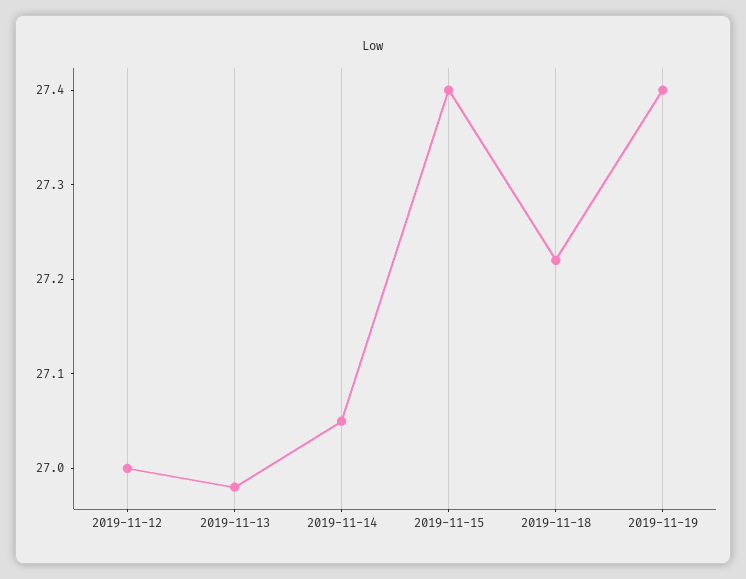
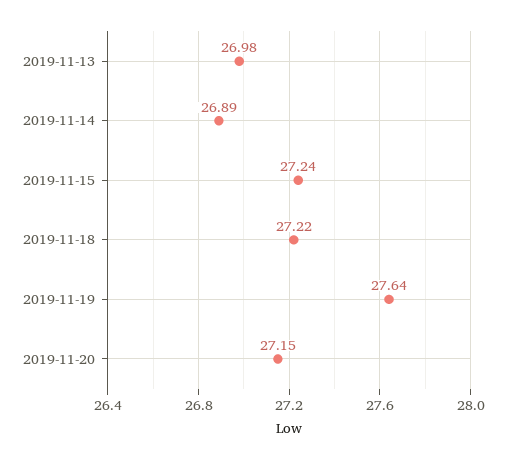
2019-11-12: 27 -> none
2019-11-14: 27.05 -> 26.89
2019-11-15: 27.4 -> 27.24
2019-11-19: 27.4 -> 27.64
2019-11-20: none -> 27.15

